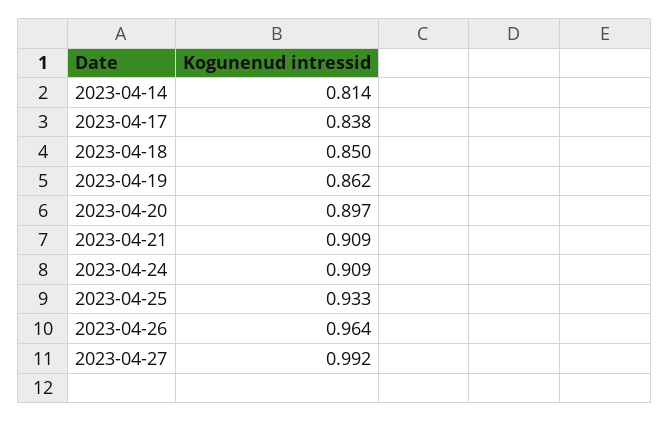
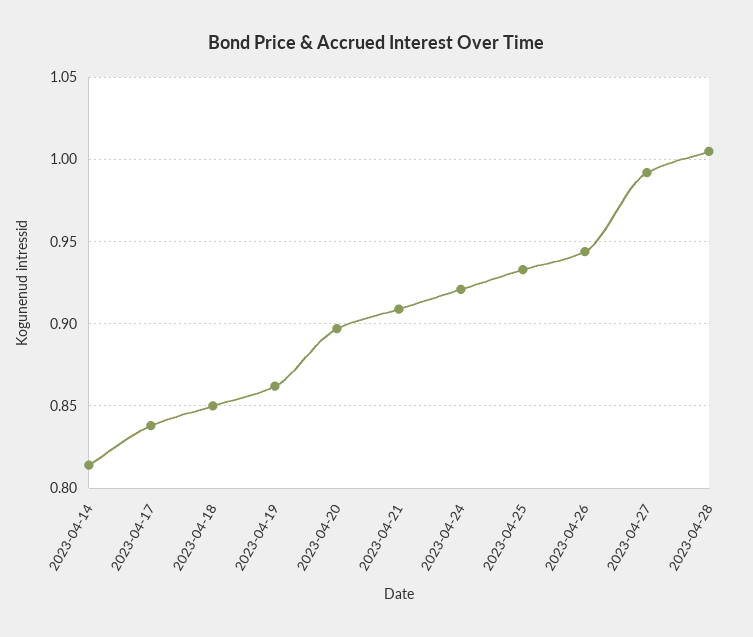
2023-04-24: 0.909 -> 0.92
2023-04-26: 0.964 -> 0.945
2023-04-28: none -> 1.005

